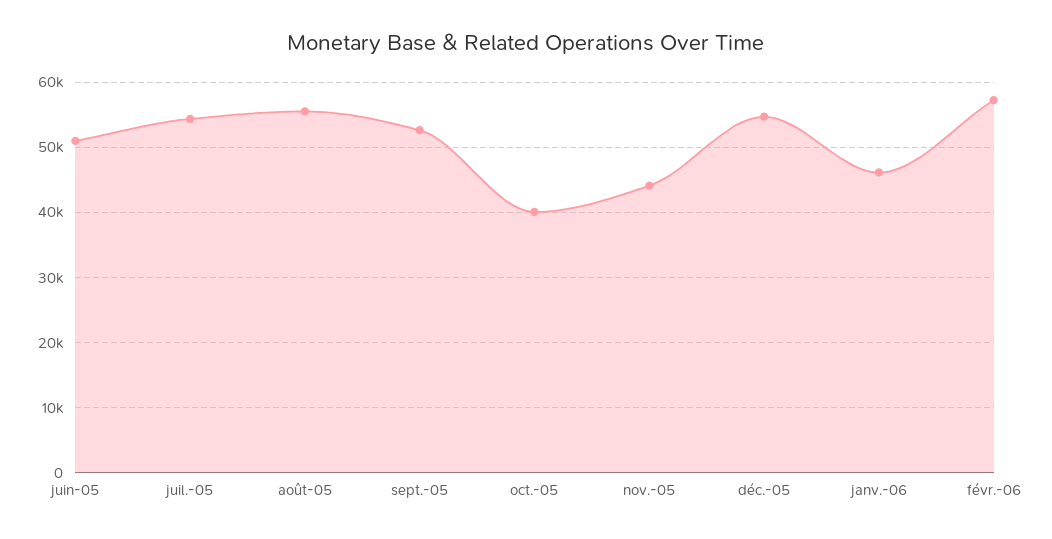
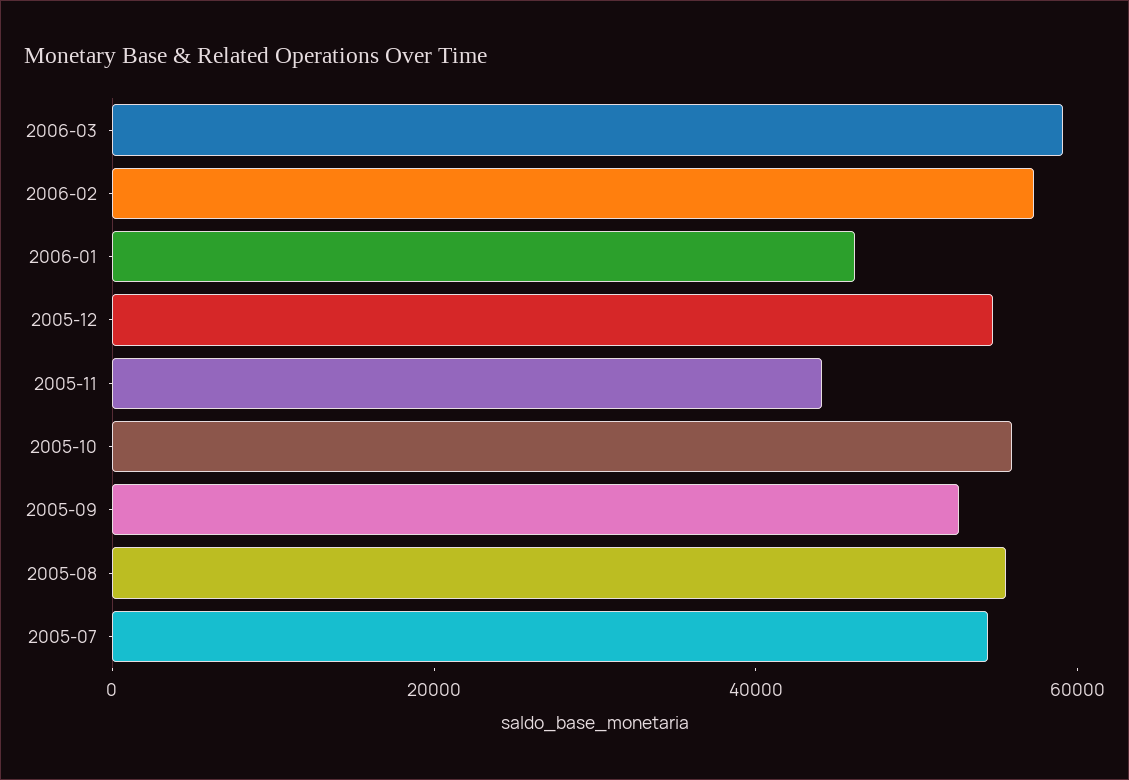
juin-05: 51000 -> none
oct.-05: 40000 -> 55000
2006-03: none -> 60000

